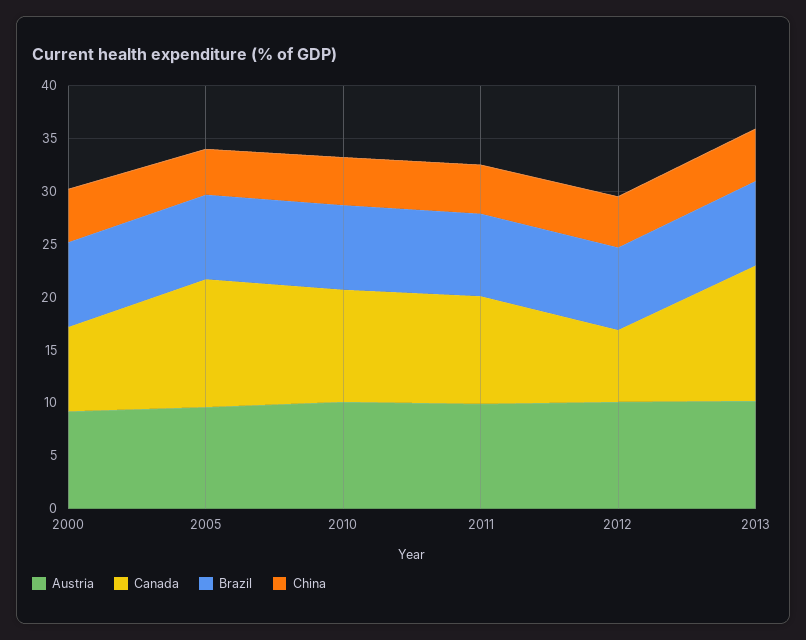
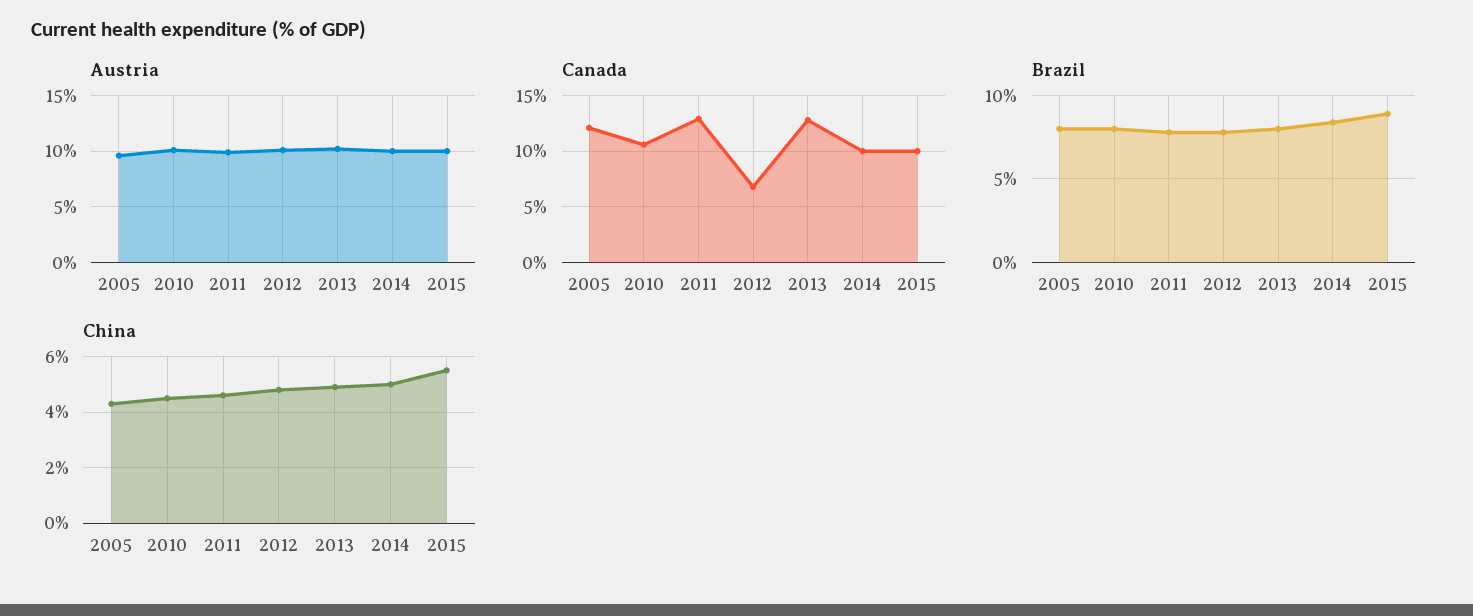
Austria, 2000: 9 -> none
Canada, 2000: 8 -> none
Brazil, 2000: 8 -> none
China, 2000: 5 -> none
Canada, 2011: 10 -> 13
Austria, 2014: none -> 10
Austria, 2015: none -> 10
Canada, 2014: none -> 10
Canada, 2015: none -> 10
Brazil, 2014: none -> 8.5
Brazil, 2015: none -> 9
China, 2014: none -> 5
China, 2015: none -> 5.5

